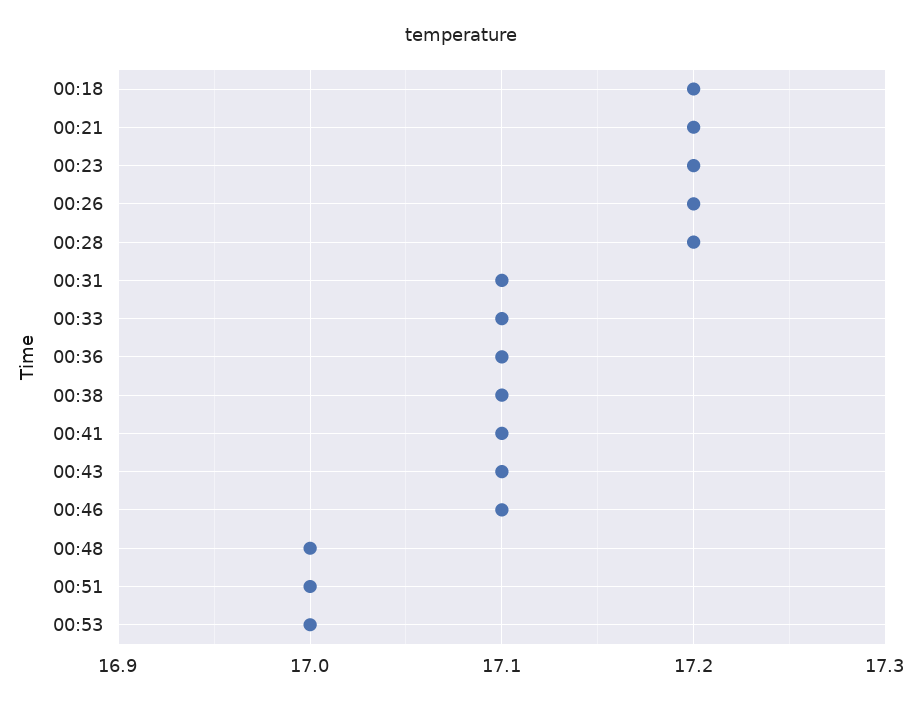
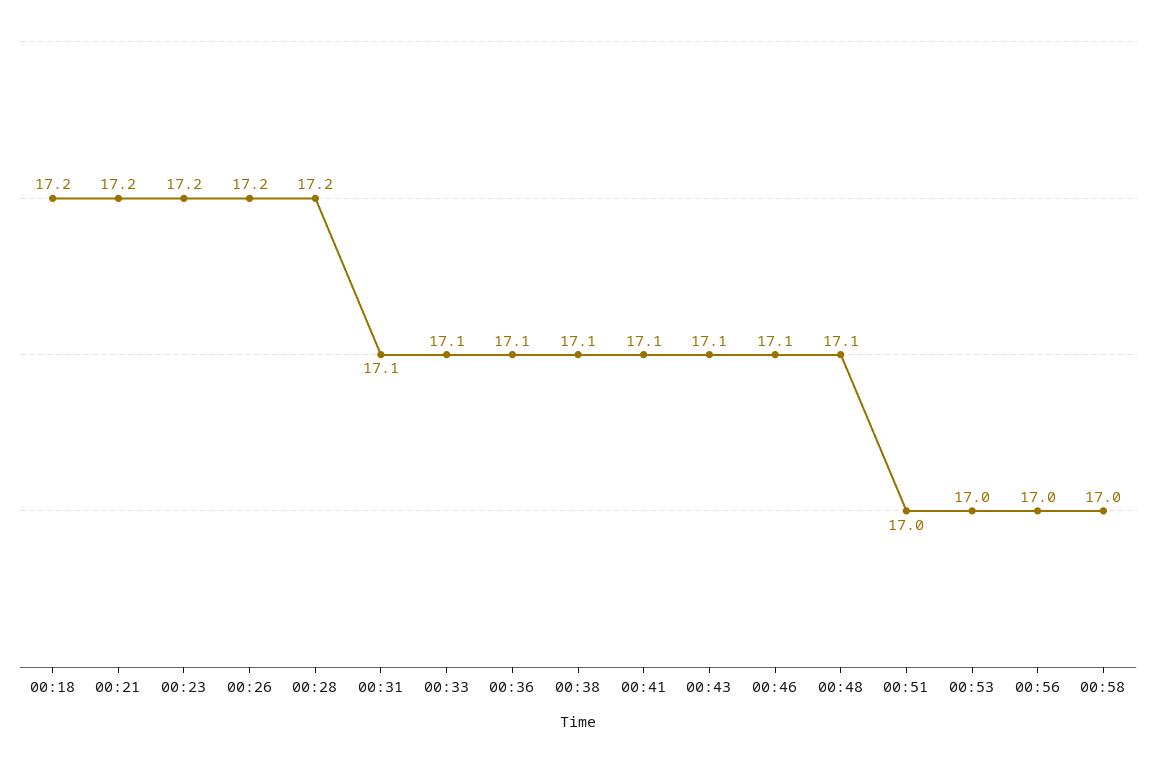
00:48: 17 -> 17.1
00:56: none -> 17
00:58: none -> 17

